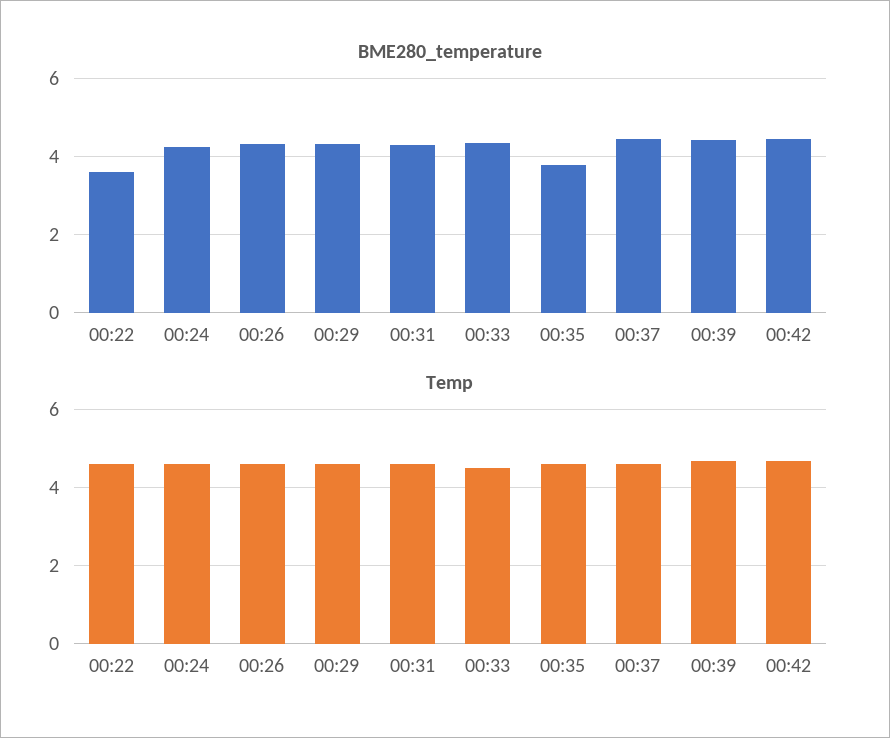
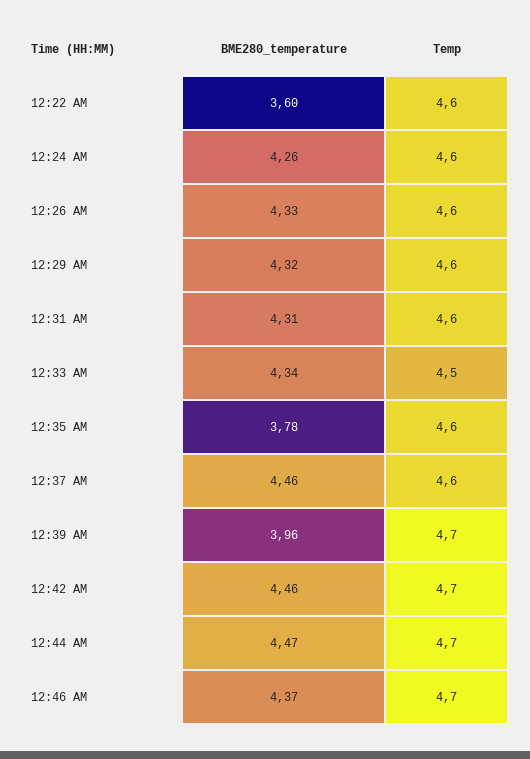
BME280_temperature, 00:39: 4.4 -> 3.96
BME280_temperature, 12:44 AM: none -> 4.47
Temp, 12:44 AM: none -> 4.7
BME280_temperature, 12:46 AM: none -> 4.37
Temp, 12:46 AM: none -> 4.7

